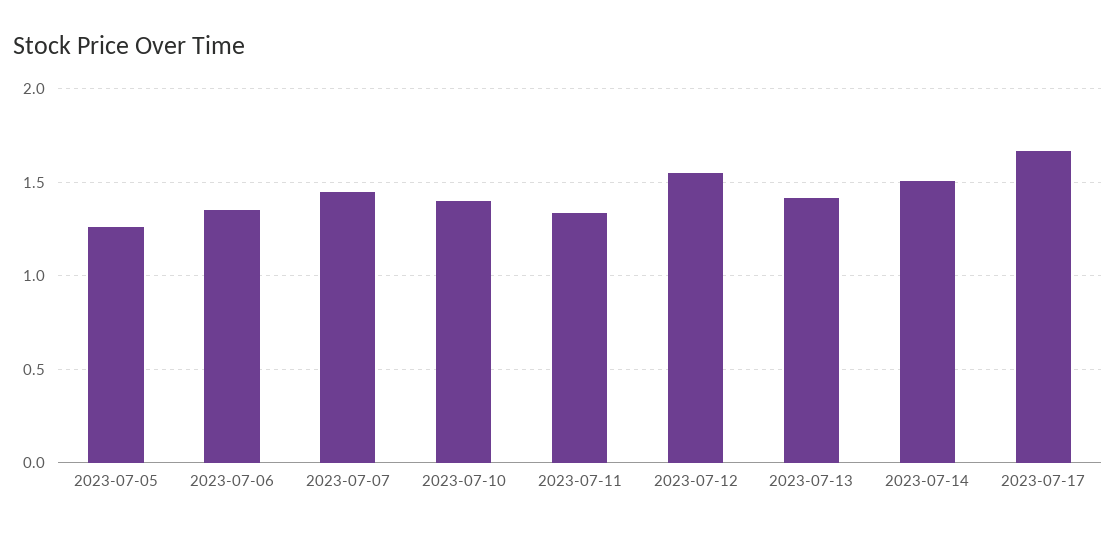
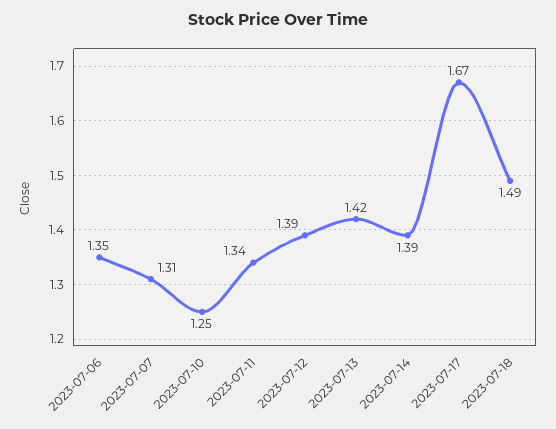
2023-07-05: 1.25 -> none
2023-07-07: 1.45 -> 1.31
2023-07-10: 1.4 -> 1.25
2023-07-12: 1.55 -> 1.39
2023-07-14: 1.5 -> 1.39
2023-07-18: none -> 1.49

